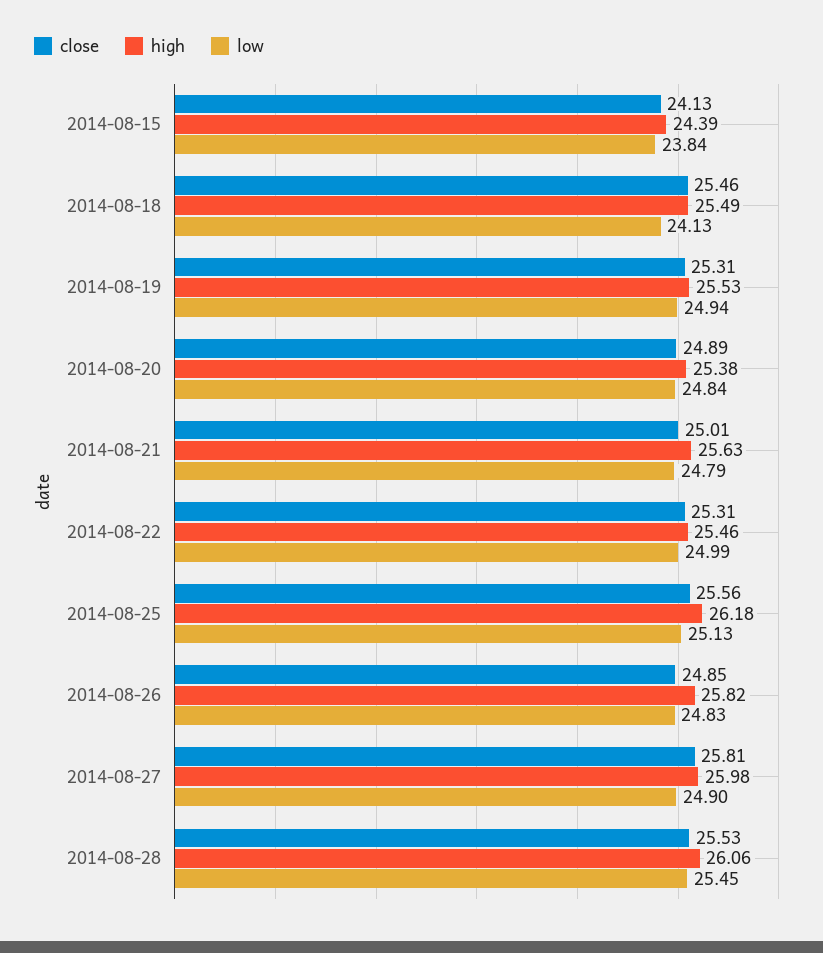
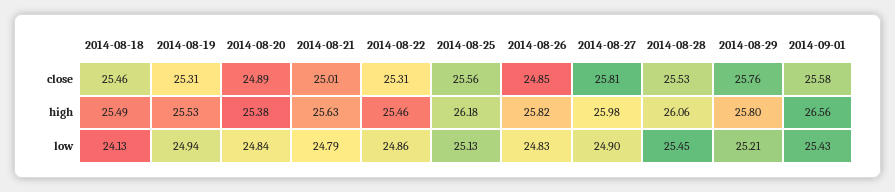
close, 2014-08-15: 24.13 -> none
high, 2014-08-15: 24.39 -> none
low, 2014-08-15: 23.84 -> none
low, 2014-08-22: 24.99 -> 24.86
close, 2014-08-29: none -> 25.76
close, 2014-09-01: none -> 25.58
high, 2014-08-29: none -> 25.8
high, 2014-09-01: none -> 26.56
low, 2014-08-29: none -> 25.21
low, 2014-09-01: none -> 25.43

